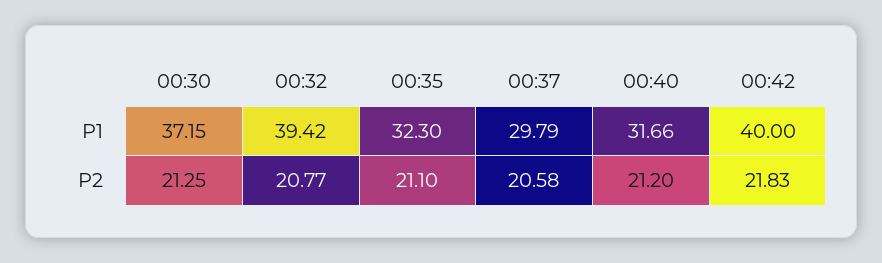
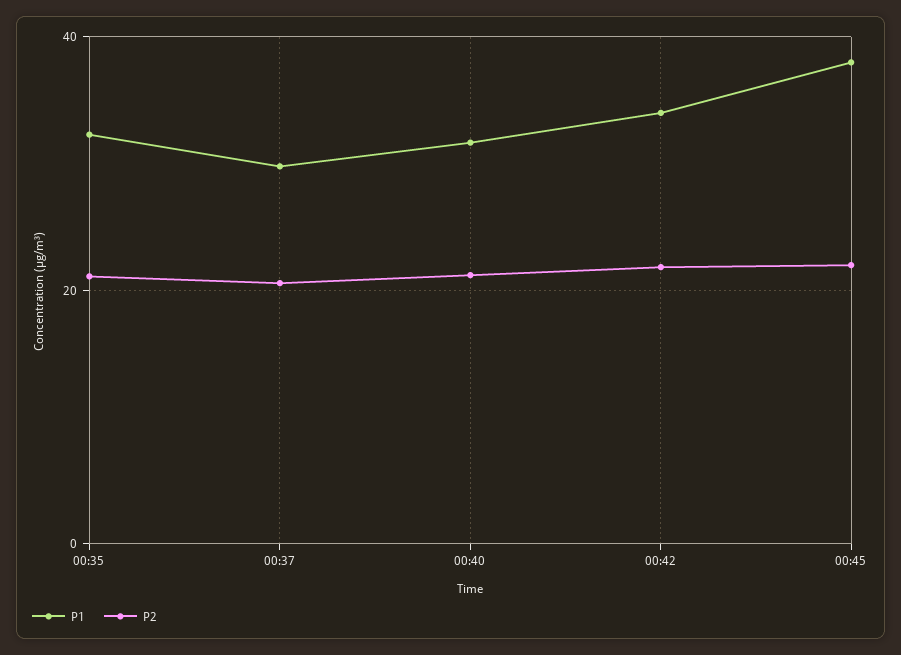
P1, 00:30: 37.15 -> none
P1, 00:32: 39.42 -> none
P1, 00:42: 40 -> 34
P2, 00:30: 21.25 -> none
P2, 00:32: 20.77 -> none
P1, 00:45: none -> 38
P2, 00:45: none -> 22

